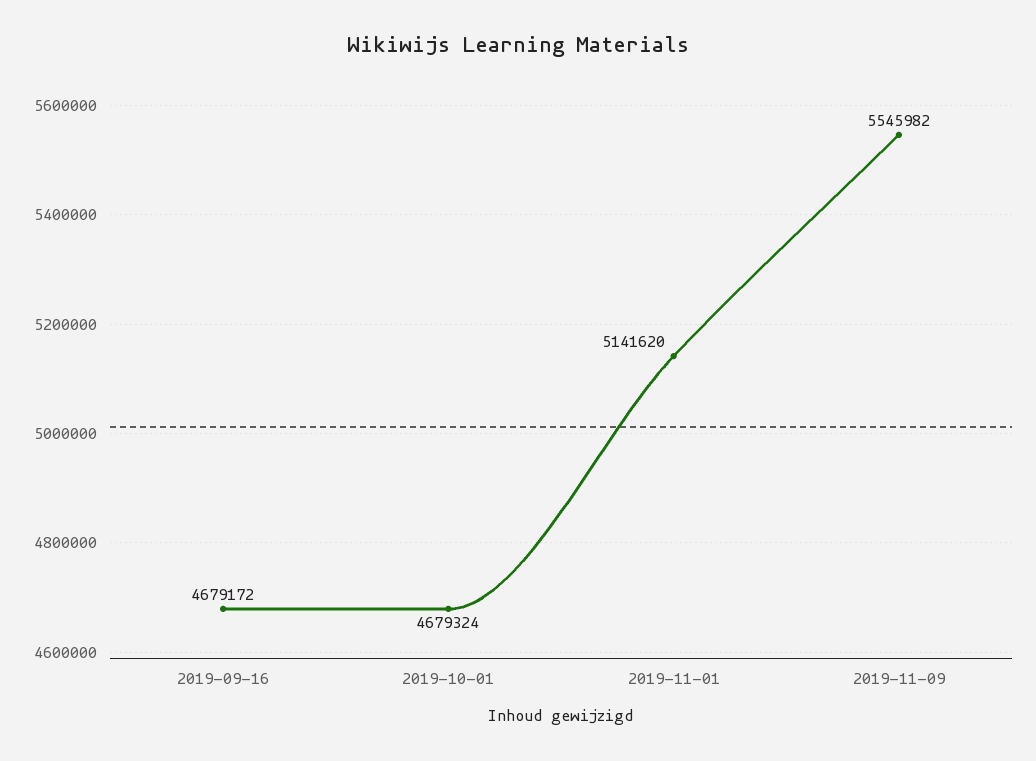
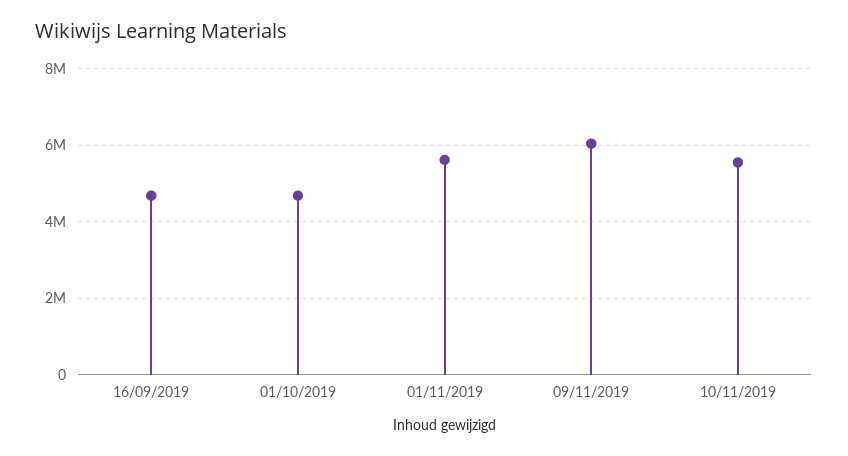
2019-11-01: 5141620 -> 5600000
2019-11-09: 5545982 -> 6000000
10/11/2019: none -> 5600000

